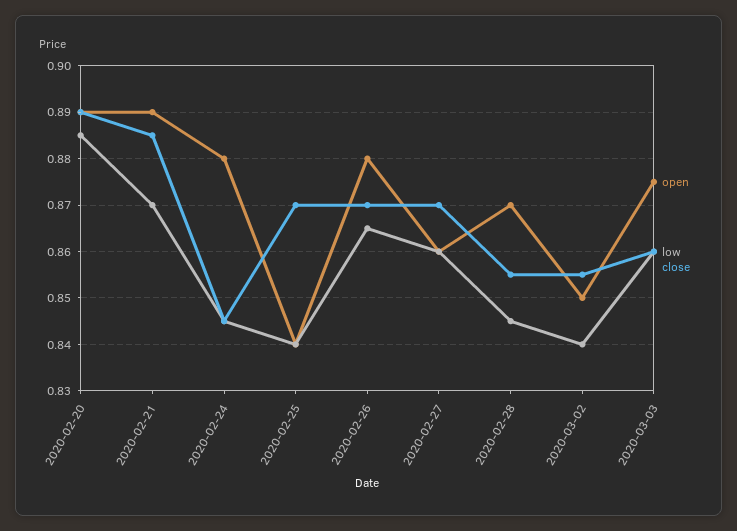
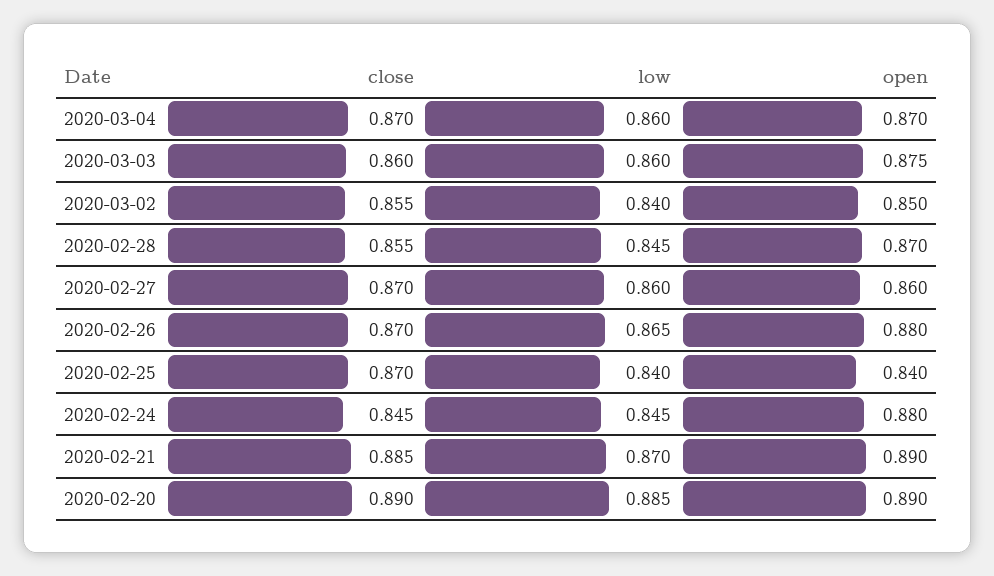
close, 2020-03-04: none -> 0.87
low, 2020-03-04: none -> 0.86
open, 2020-03-04: none -> 0.87

